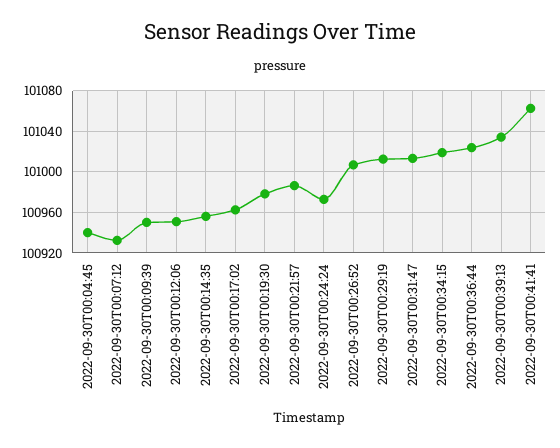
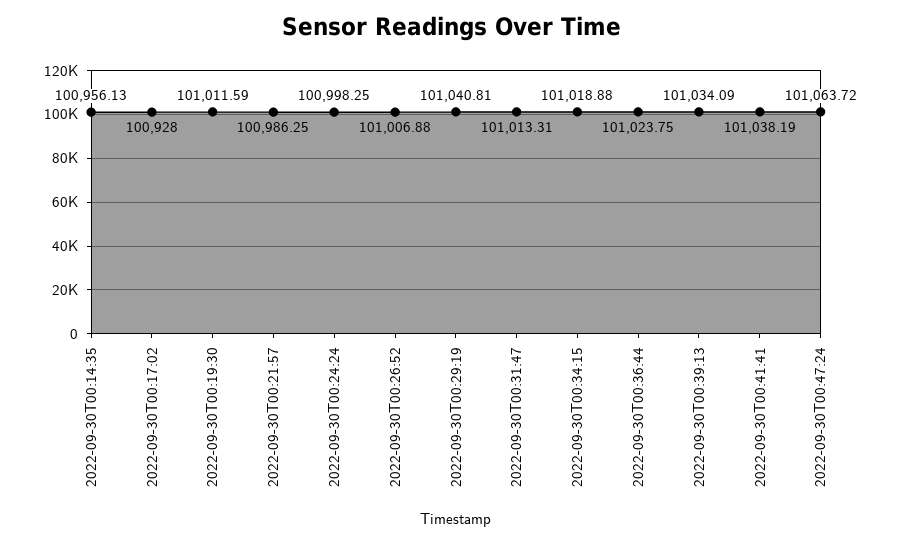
2022-09-30T00:04:45: 100940 -> none
2022-09-30T00:07:12: 100930 -> none
2022-09-30T00:09:39: 100950 -> none
2022-09-30T00:12:06: 100950 -> none
2022-09-30T00:17:02: 100960 -> 100928
2022-09-30T00:19:30: 100980 -> 101011.59
2022-09-30T00:24:24: 100970 -> 100998.25
2022-09-30T00:29:19: 101010 -> 101040.81
2022-09-30T00:41:41: 101060 -> 101038.19
2022-09-30T00:47:24: none -> 101063.72

